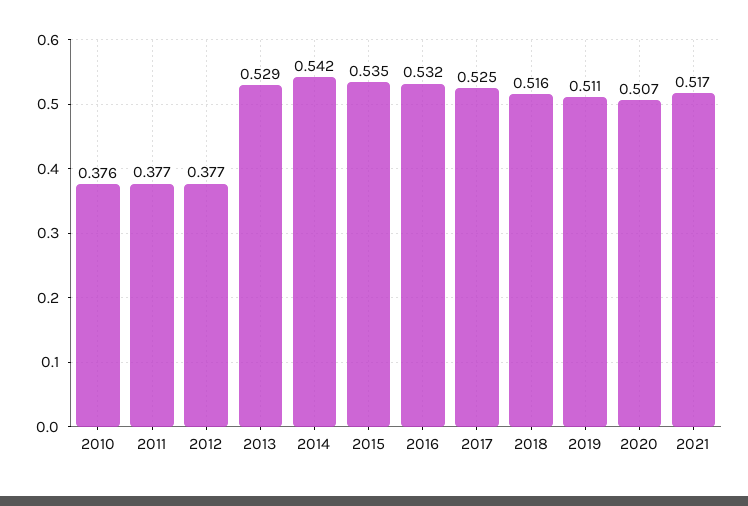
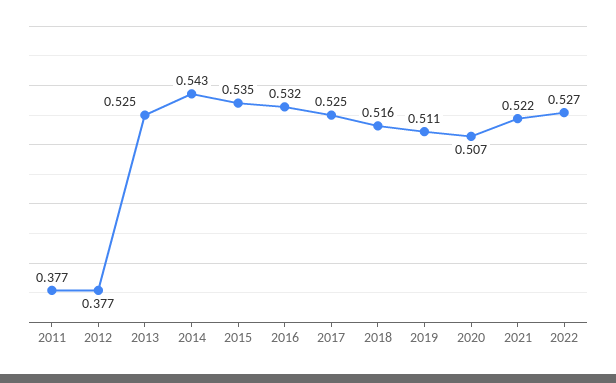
2010: 0.376 -> none
2013: 0.529 -> 0.525
2014: 0.542 -> 0.543
2021: 0.517 -> 0.522
2022: none -> 0.527

